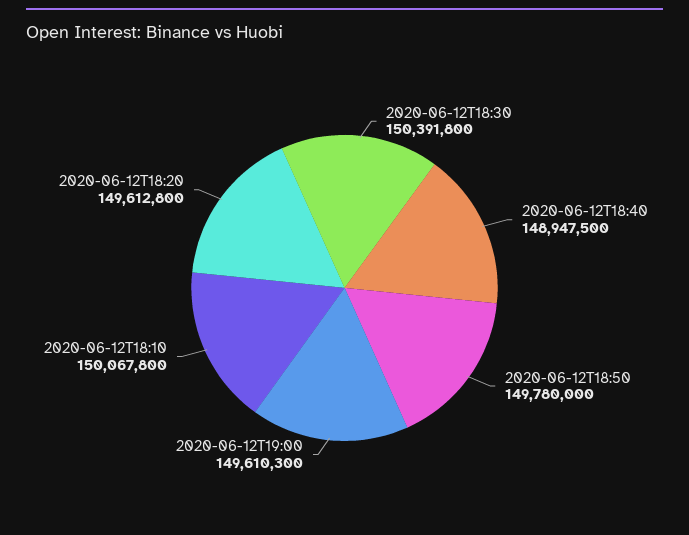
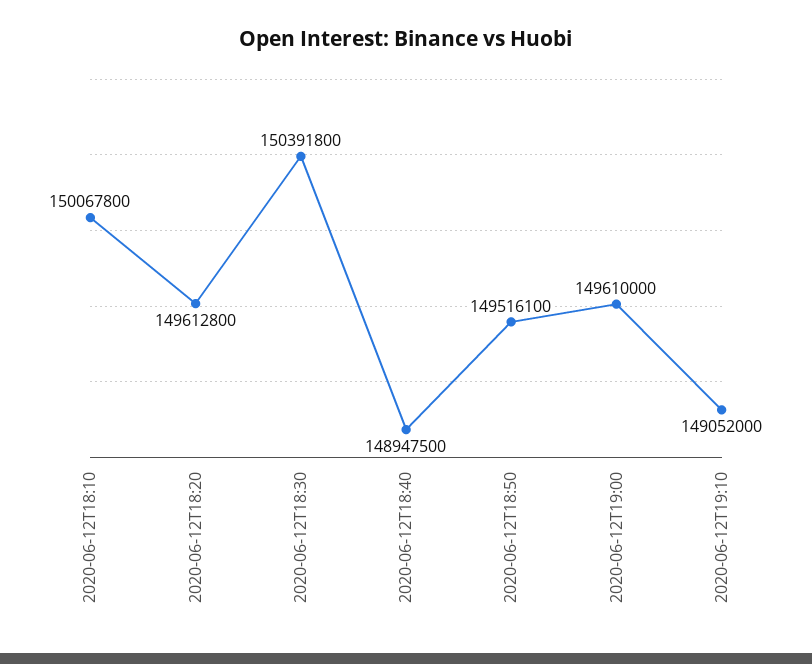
2020-06-12T18:50: 149780000 -> 149516100
2020-06-12T19:00: 149610300 -> 149610000
2020-06-12T19:10: none -> 149052000

